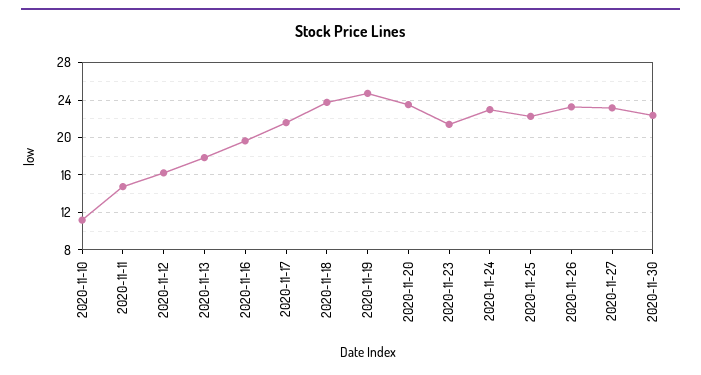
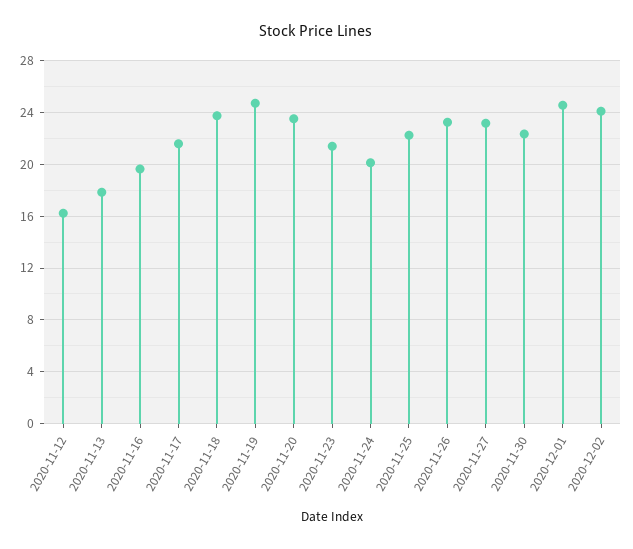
2020-11-10: 11 -> none
2020-11-11: 15 -> none
2020-11-24: 23 -> 20
2020-12-01: none -> 24.5
2020-12-02: none -> 24

